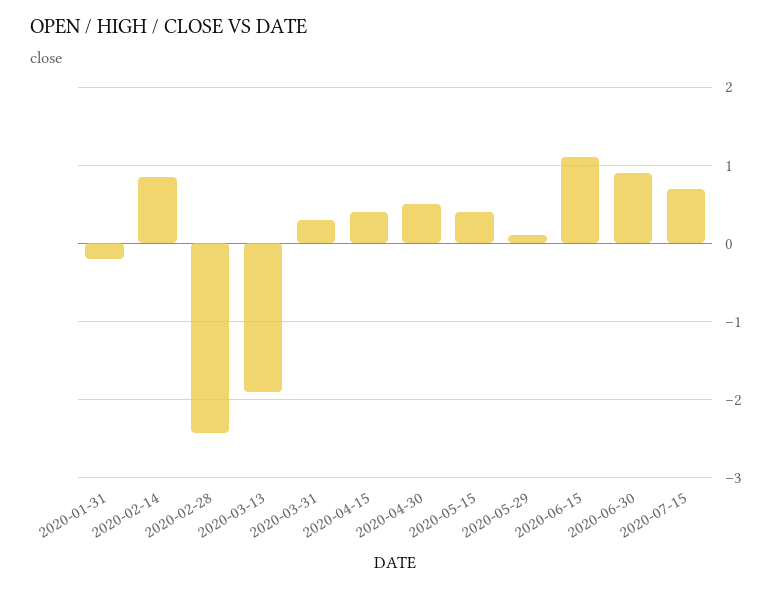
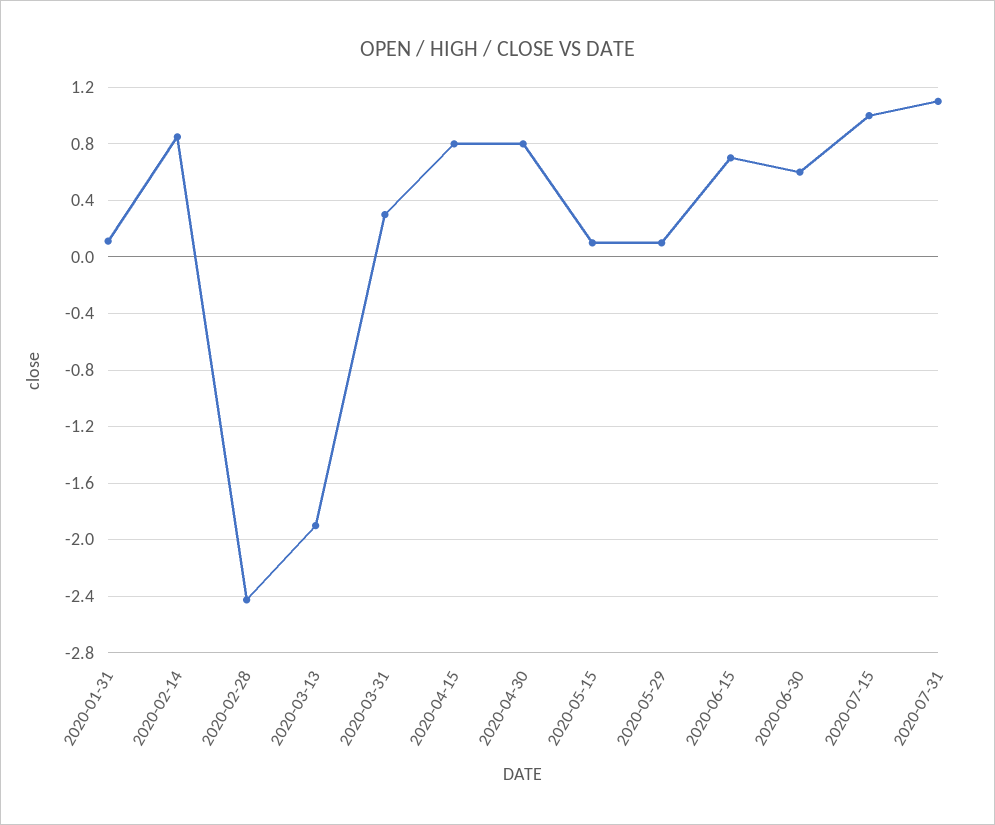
2020-01-31: -0.2 -> 0.1
2020-04-15: 0.4 -> 0.8
2020-04-30: 0.5 -> 0.8
2020-05-15: 0.4 -> 0.1
2020-06-15: 1.1 -> 0.7
2020-06-30: 0.9 -> 0.6
2020-07-15: 0.7 -> 1
2020-07-31: none -> 1.1

